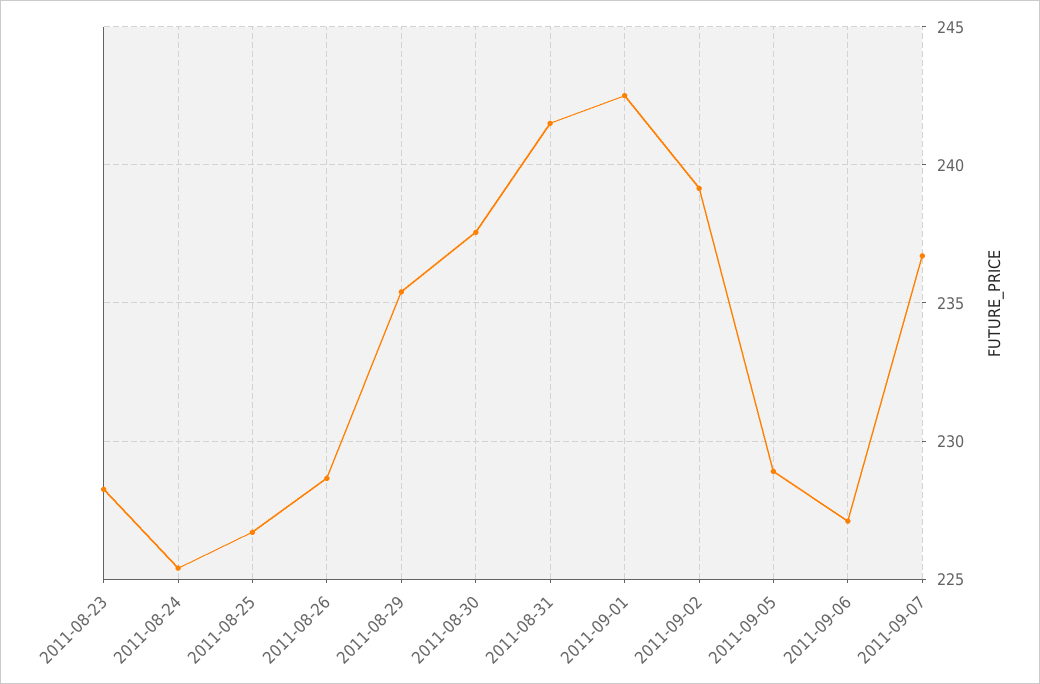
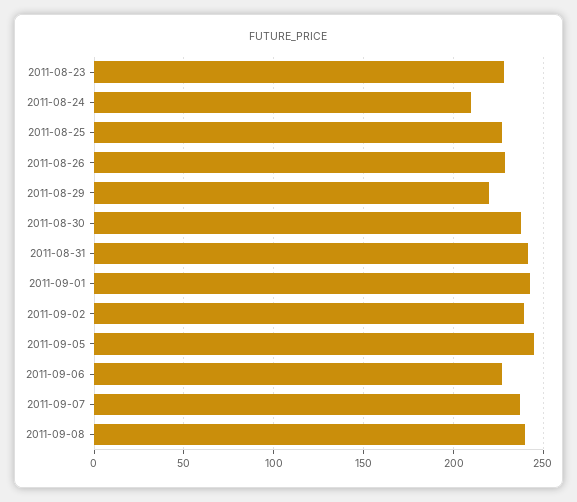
2011-08-24: 225.5 -> 210
2011-08-29: 235.5 -> 220
2011-09-05: 229 -> 245
2011-09-08: none -> 240

